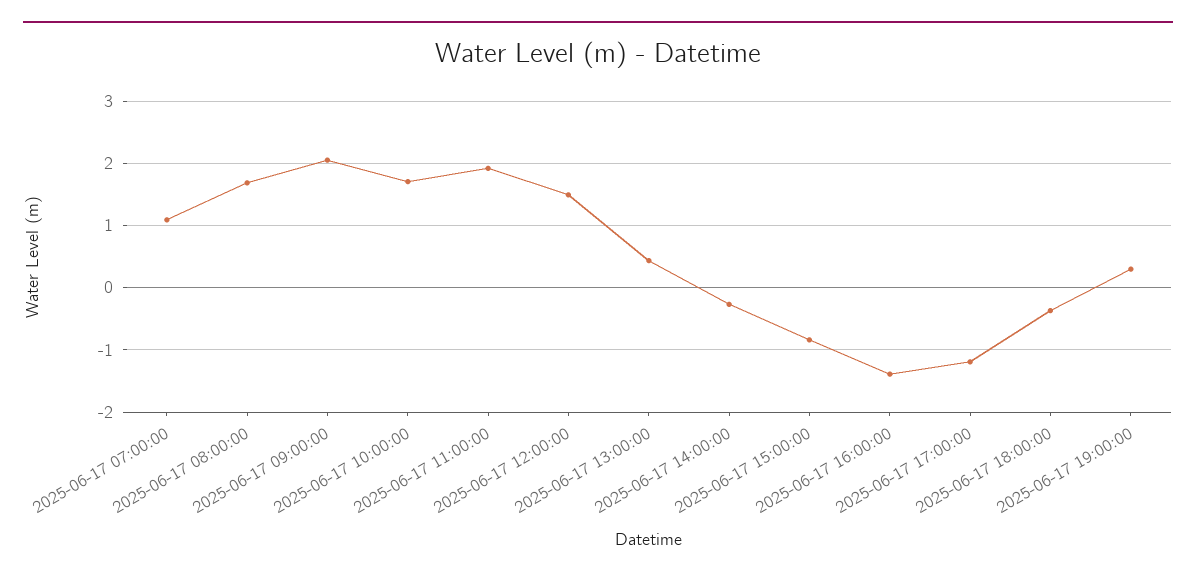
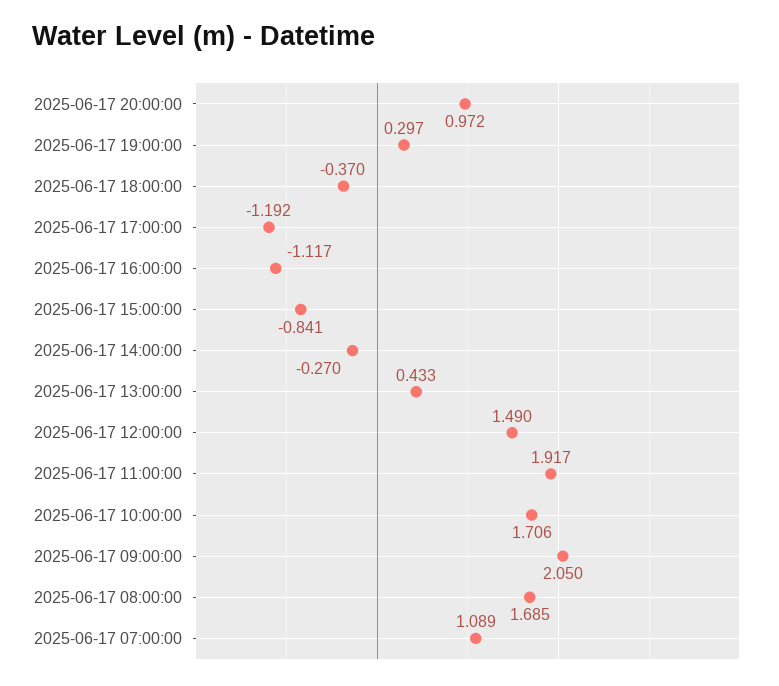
2025-06-17 16:00:00: -1.4 -> -1.117
2025-06-17 20:00:00: none -> 0.972

